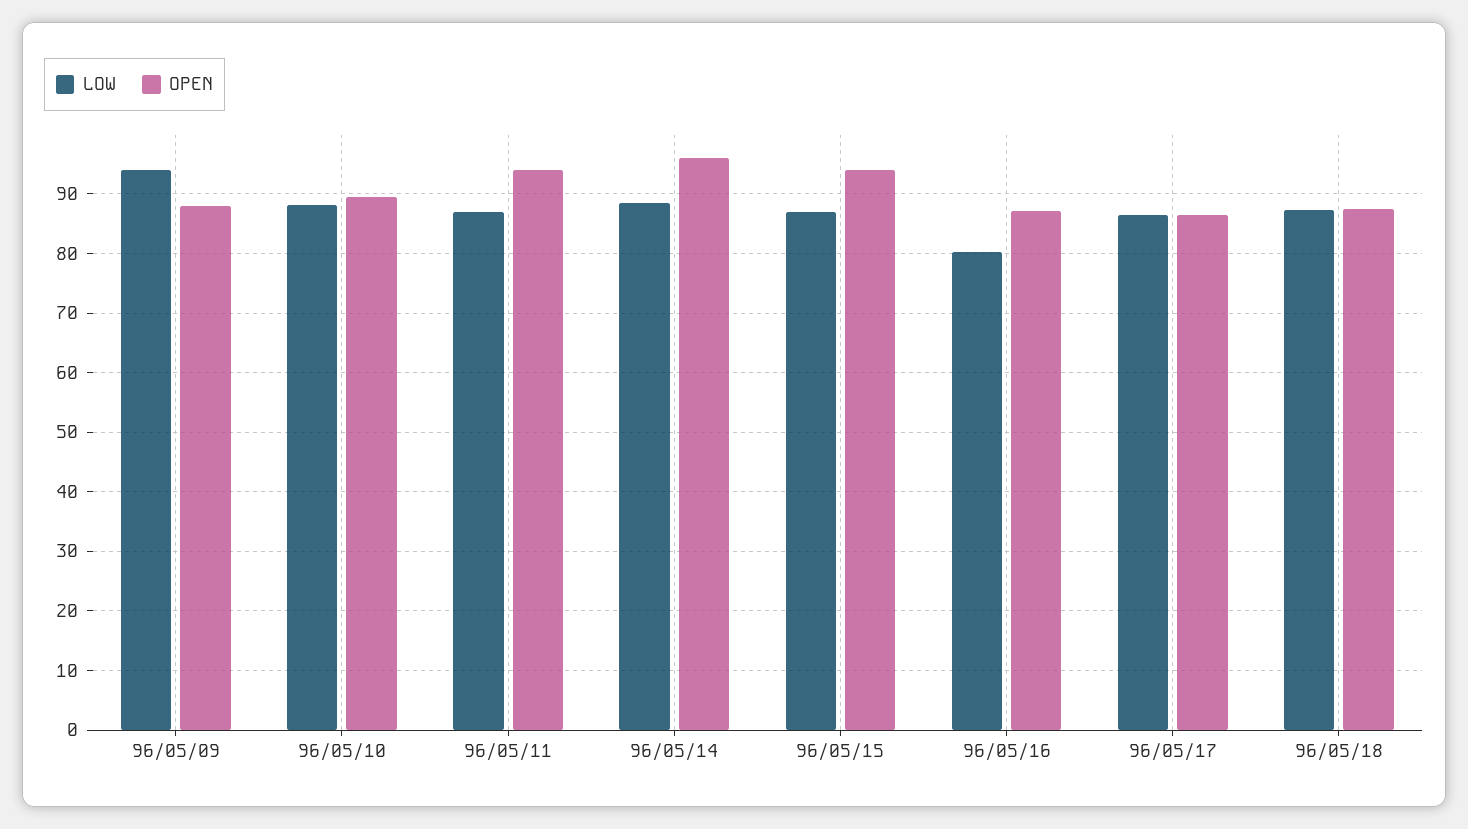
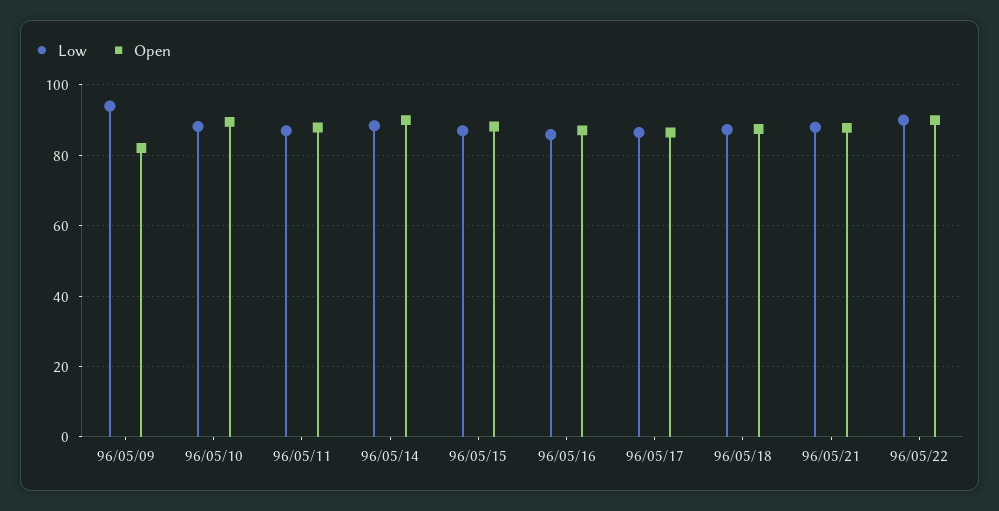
OPEN, 96/05/09: 88 -> 82
OPEN, 96/05/11: 94 -> 88
OPEN, 96/05/14: 96 -> 90
OPEN, 96/05/15: 94 -> 88
LOW, 96/05/16: 80 -> 86
LOW, 96/05/21: none -> 88
OPEN, 96/05/21: none -> 88
LOW, 96/05/22: none -> 90
OPEN, 96/05/22: none -> 90

